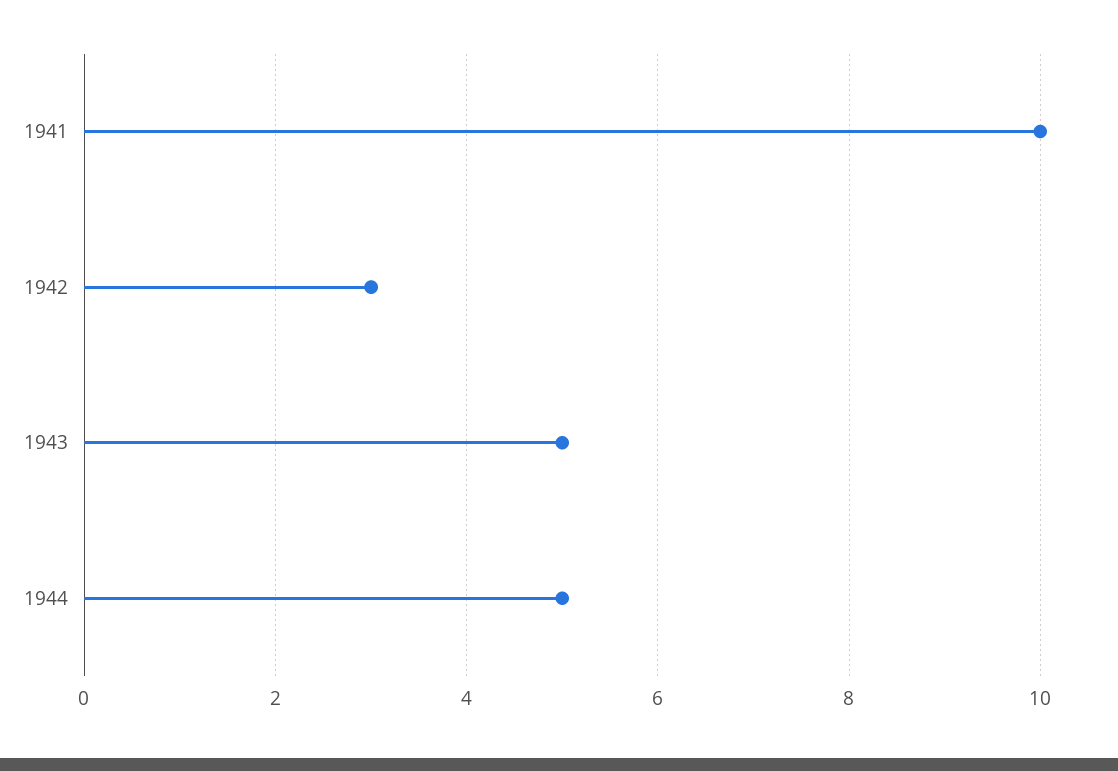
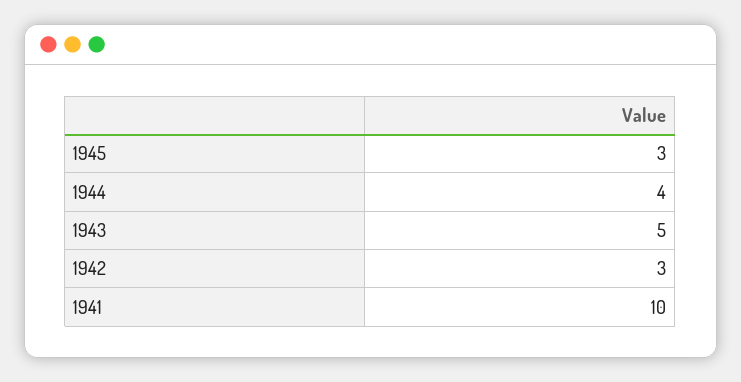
1944: 5 -> 4
1945: none -> 3

